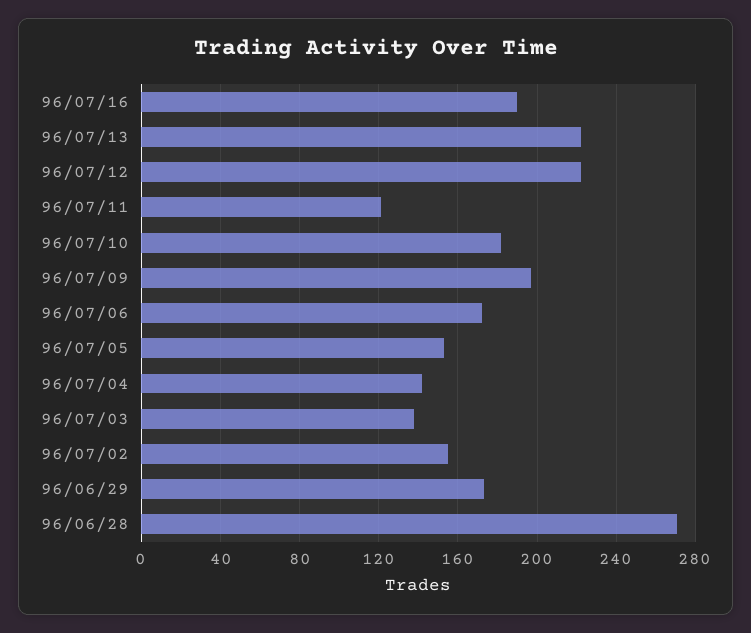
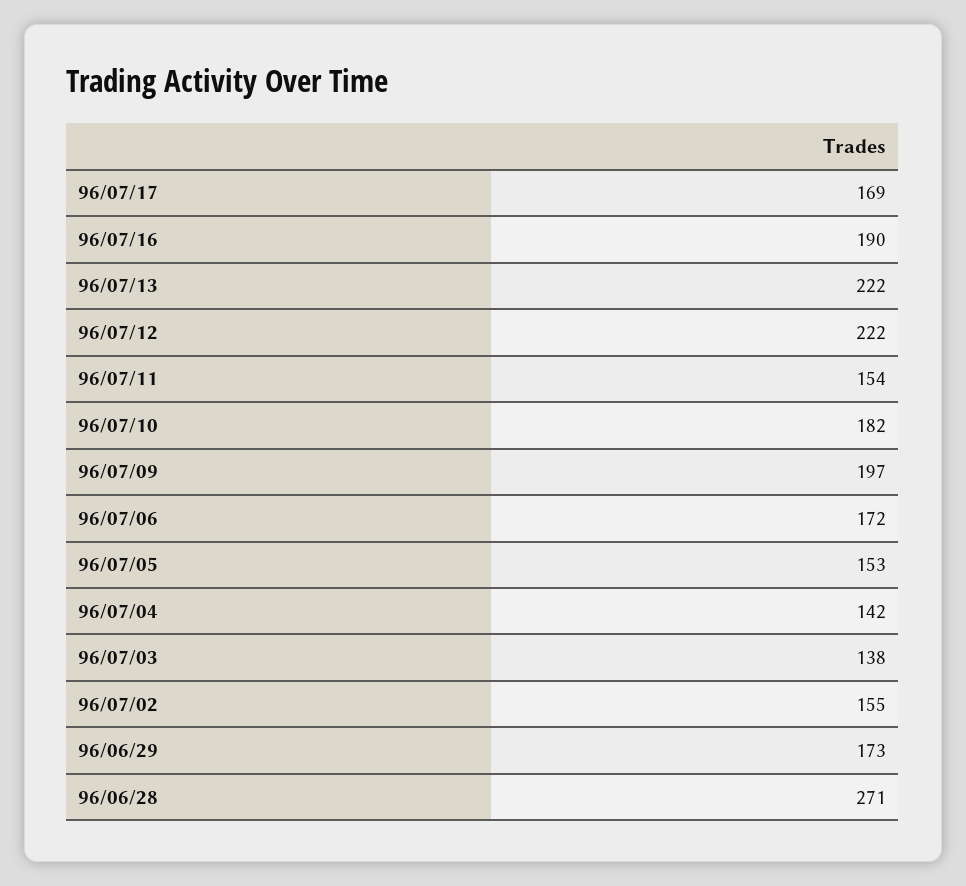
96/07/11: 120 -> 154
96/07/17: none -> 169

